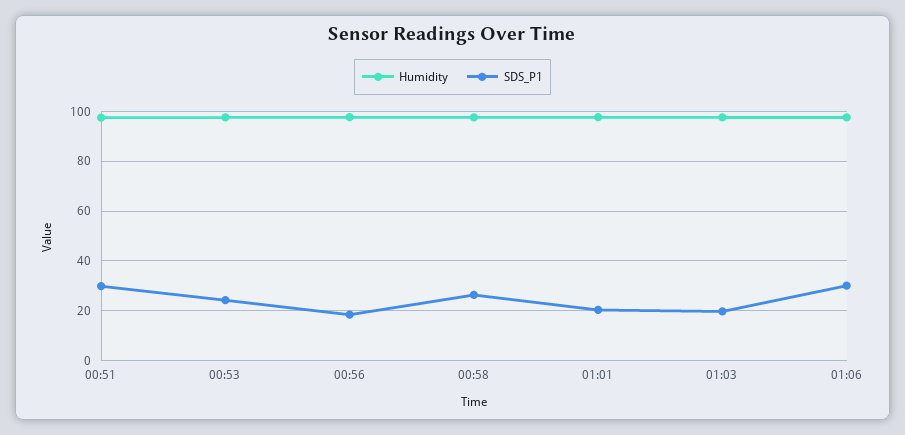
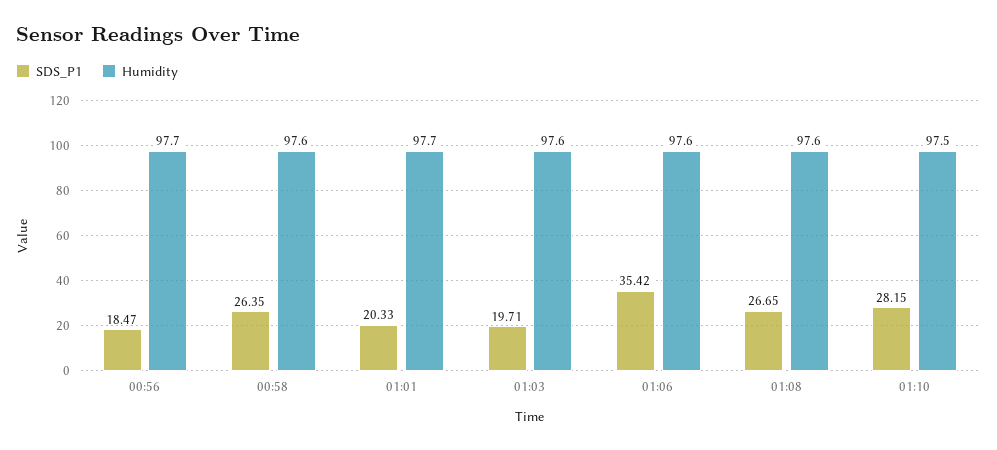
Humidity, 00:51: 97.5 -> none
SDS_P1, 00:51: 30 -> none
Humidity, 00:53: 97.5 -> none
SDS_P1, 00:53: 25 -> none
SDS_P1, 01:06: 30 -> 35.42
SDS_P1, 01:08: none -> 26.65
Humidity, 01:08: none -> 97.6
SDS_P1, 01:10: none -> 28.15
Humidity, 01:10: none -> 97.5

